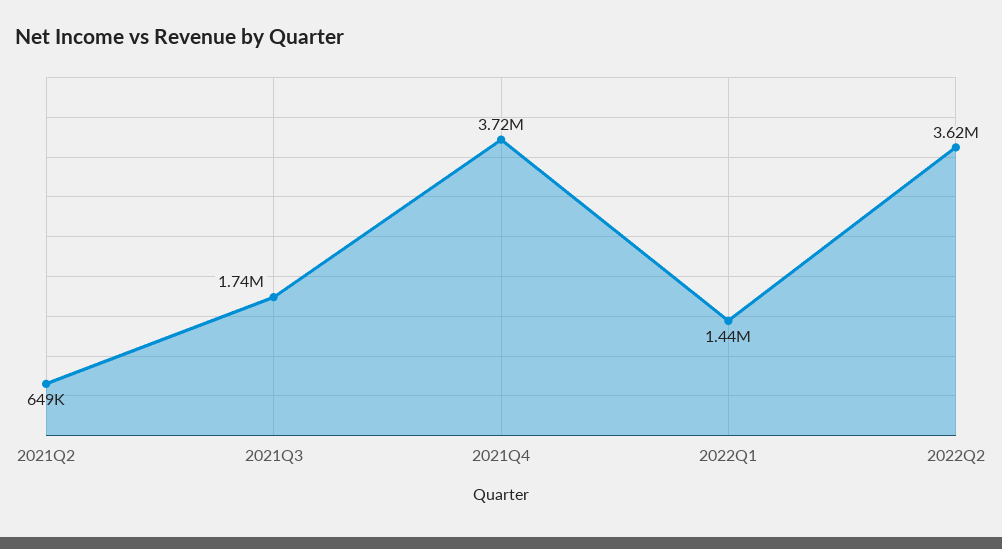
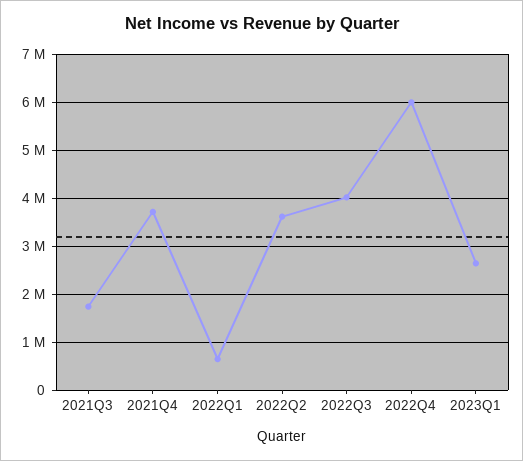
2021Q2: 649000 -> none
2022Q1: 1440000 -> 600000
2022Q3: none -> 4000000
2022Q4: none -> 6000000
2023Q1: none -> 2600000

